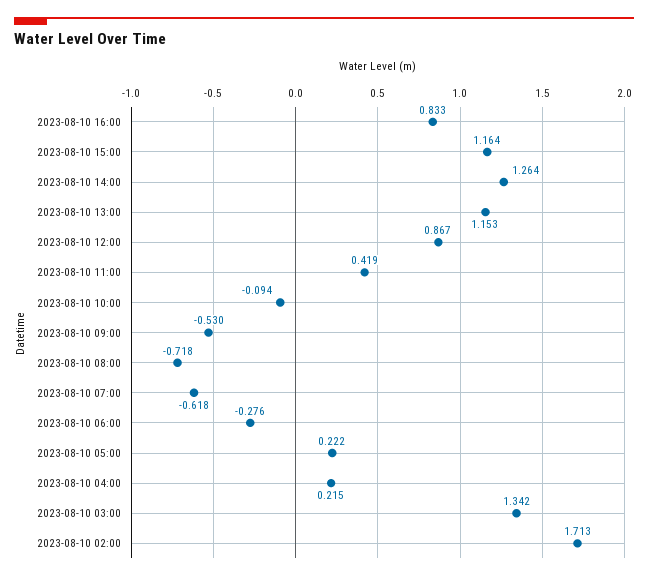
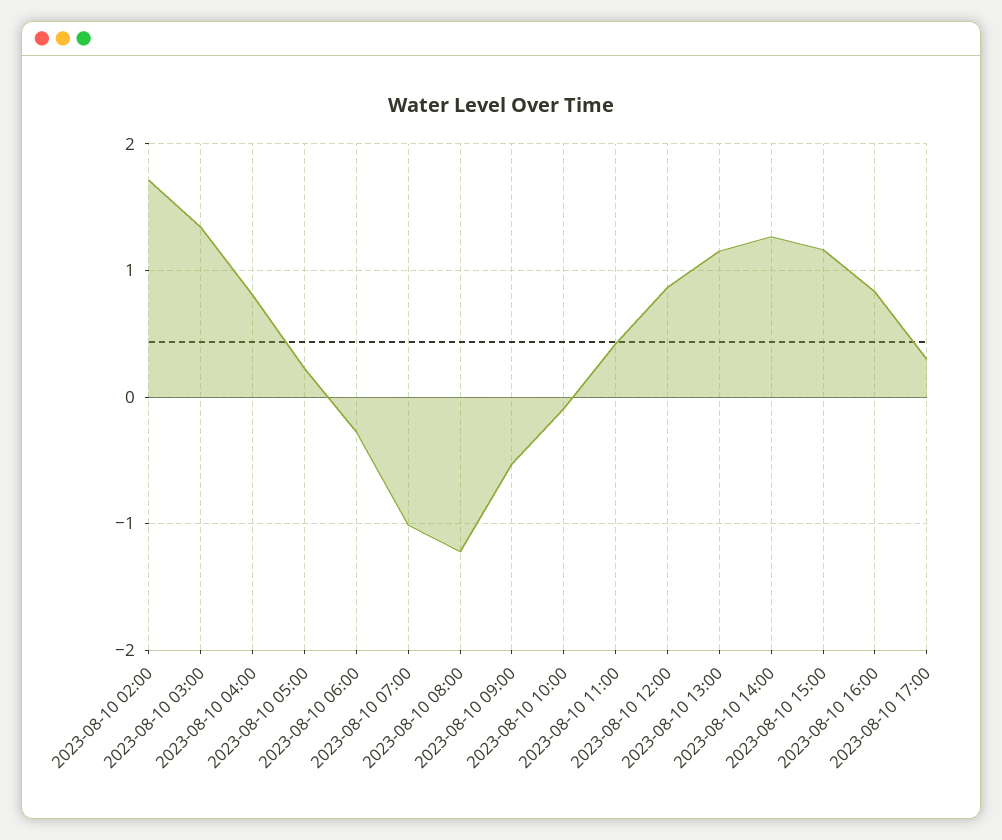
2023-08-10 08:00: -0.718 -> -1.2
2023-08-10 07:00: -0.618 -> -1
2023-08-10 04:00: 0.215 -> 0.8
2023-08-10 17:00: none -> 0.3

